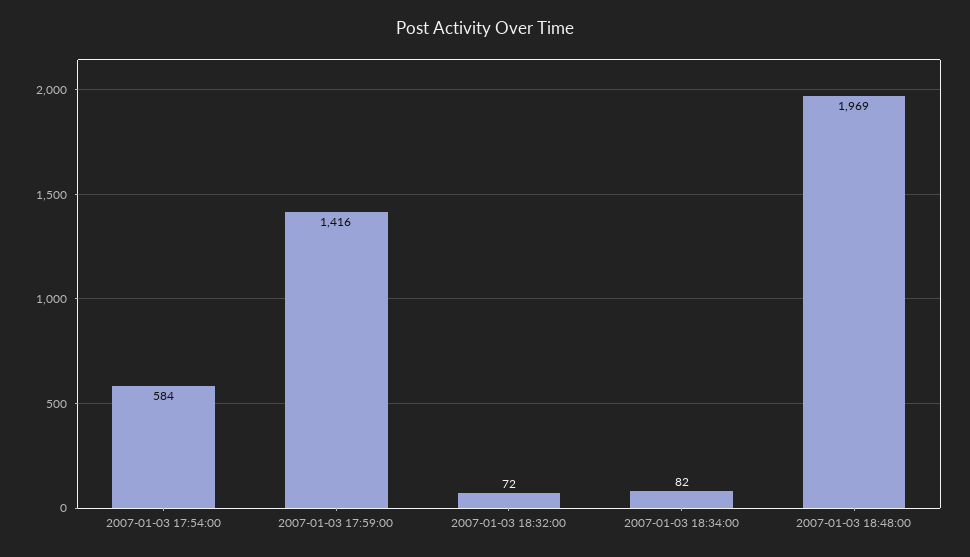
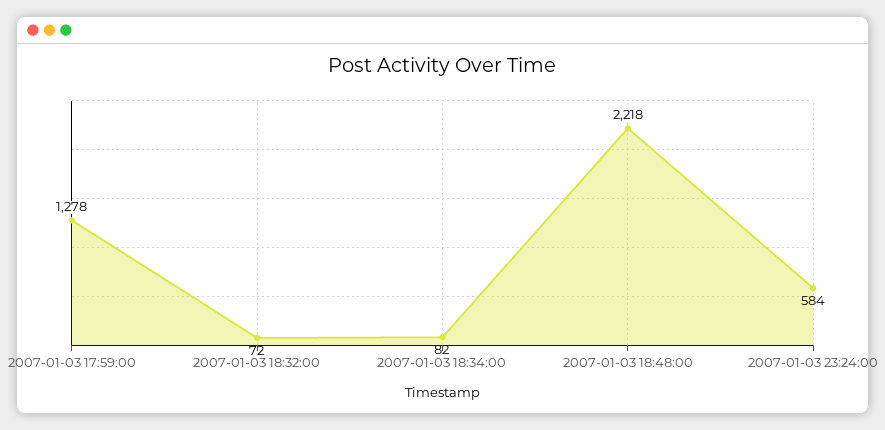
2007-01-03 17:54:00: 584 -> none
2007-01-03 17:59:00: 1416 -> 1278
2007-01-03 18:48:00: 1969 -> 2218
2007-01-03 23:24:00: none -> 584

